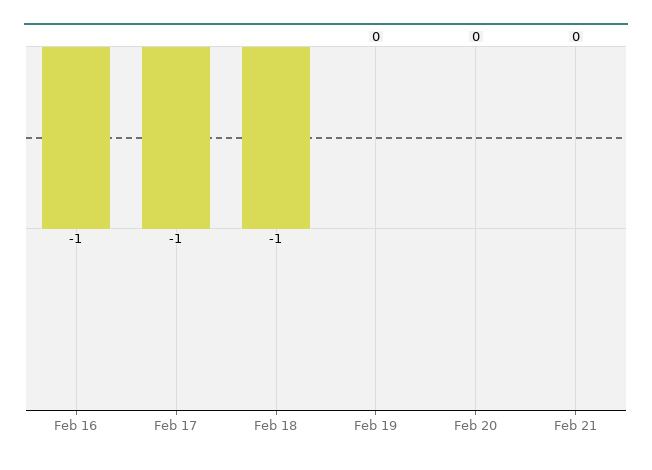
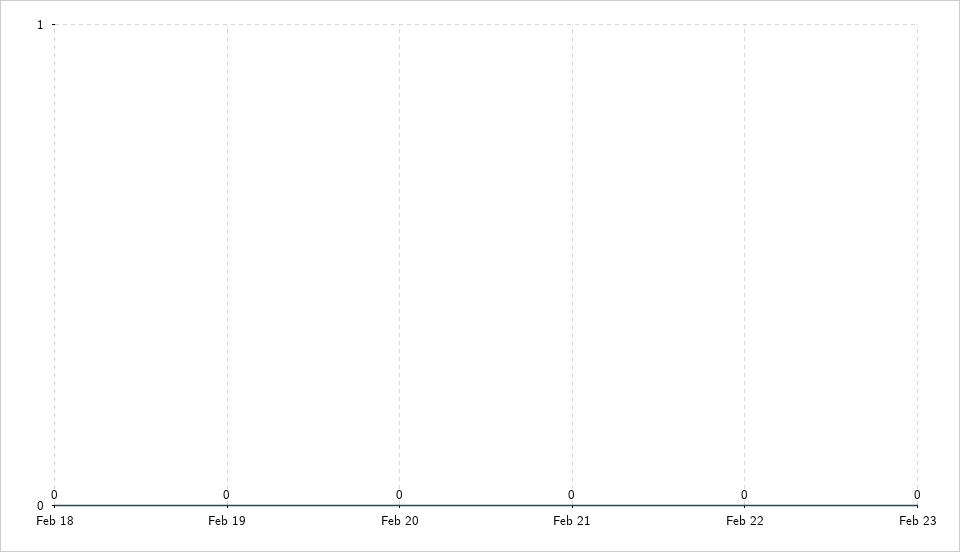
Feb 16: -1 -> none
Feb 17: -1 -> none
Feb 18: -1 -> 0
Feb 22: none -> 0
Feb 23: none -> 0

